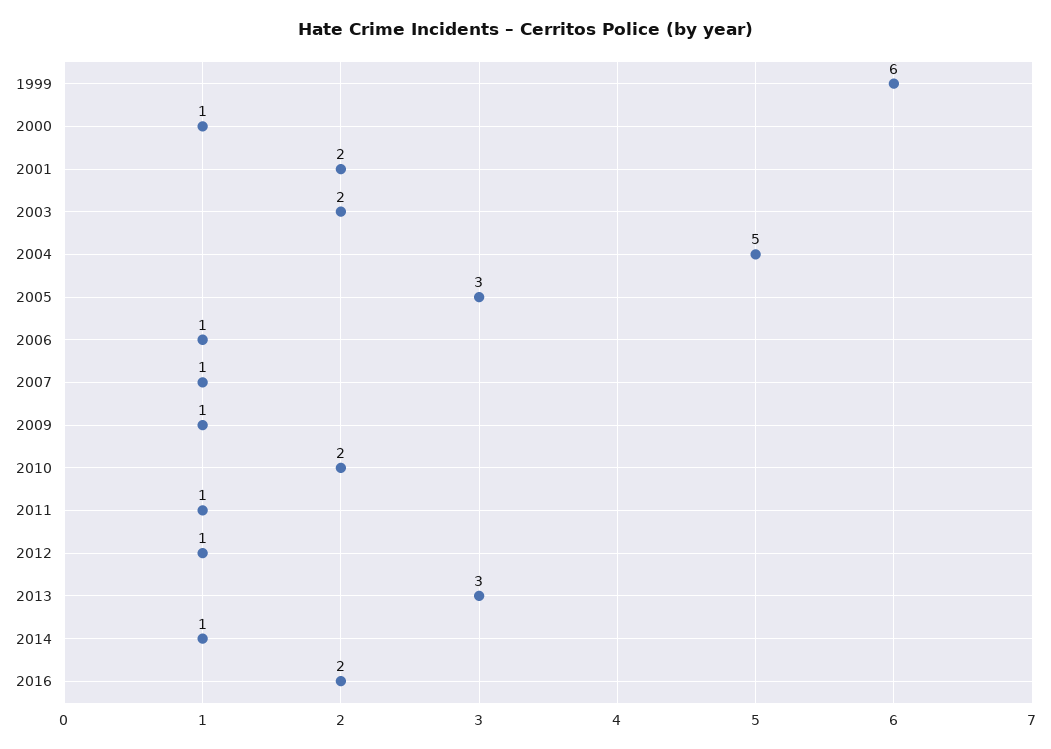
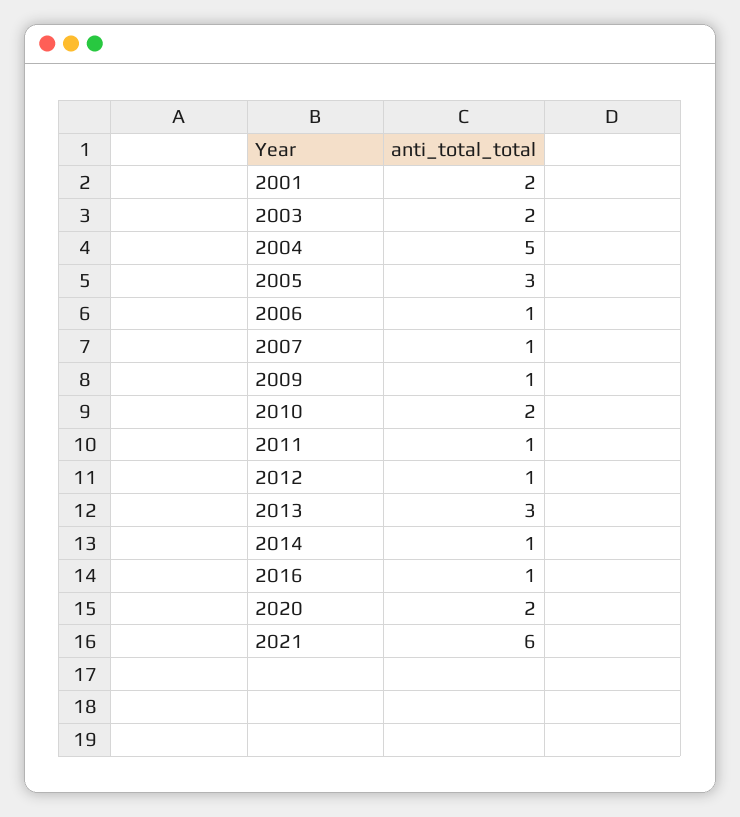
1999: 6 -> none
2000: 1 -> none
2016: 2 -> 1
2020: none -> 2
2021: none -> 6

